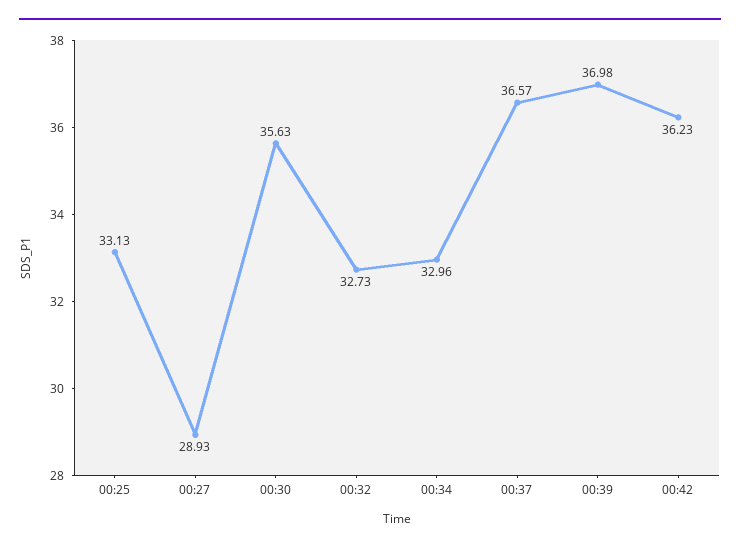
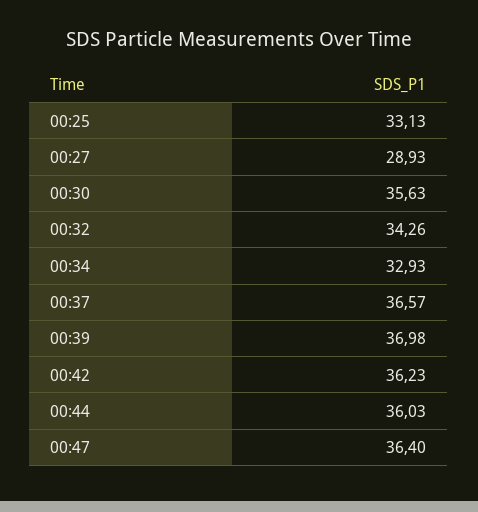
00:32: 32.73 -> 34.26
00:34: 32.96 -> 32.93
00:44: none -> 36.03
00:47: none -> 36.4

